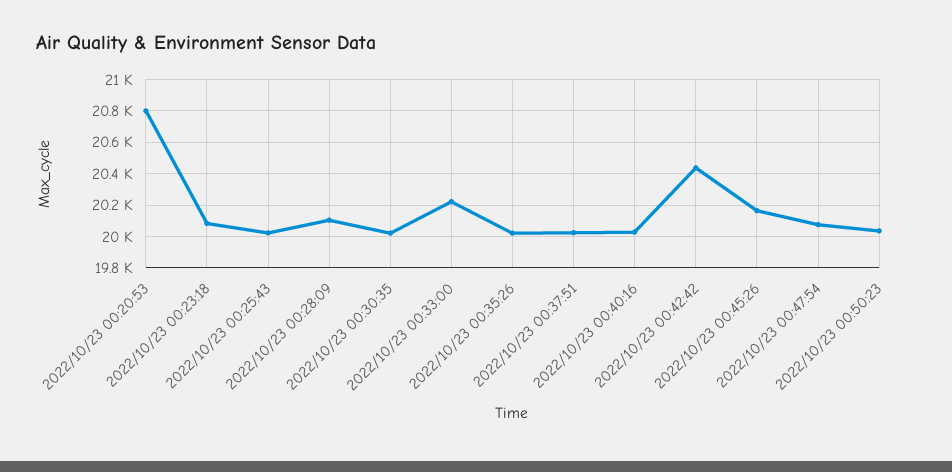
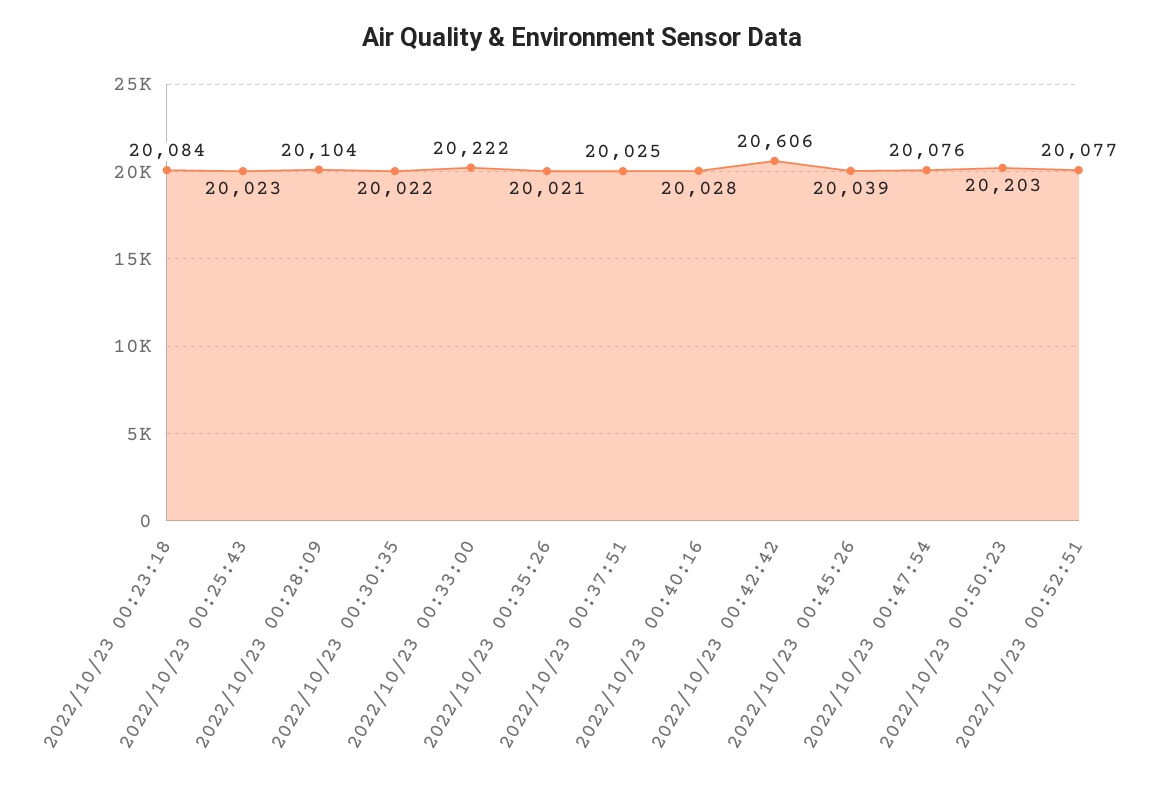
2022/10/23 00:20:53: 20800 -> none
2022/10/23 00:42:42: 20450 -> 20606
2022/10/23 00:45:26: 20150 -> 20039
2022/10/23 00:50:23: 20050 -> 20203
2022/10/23 00:52:51: none -> 20077

